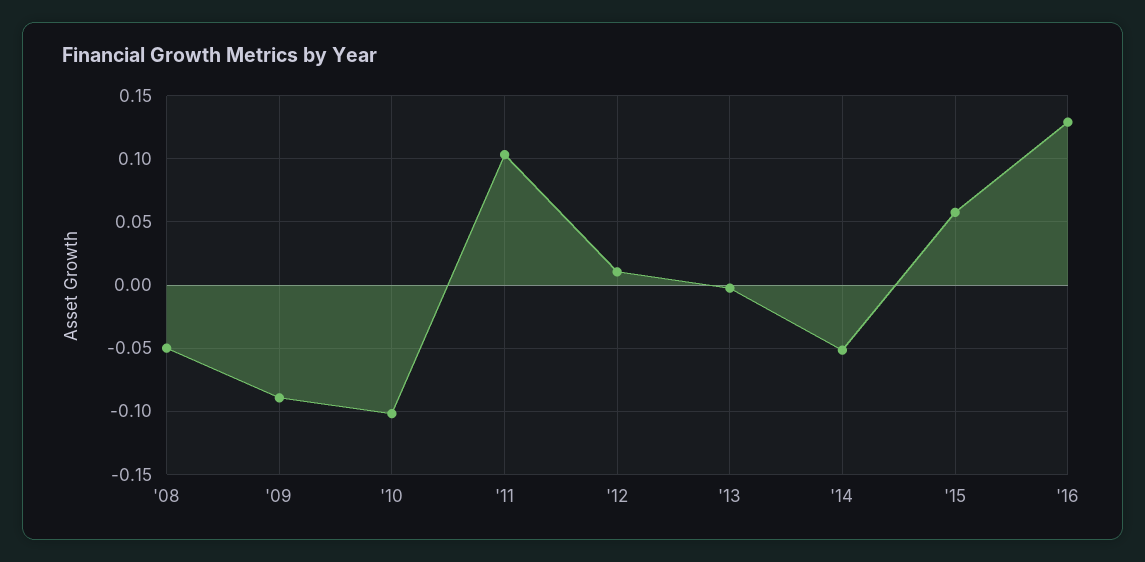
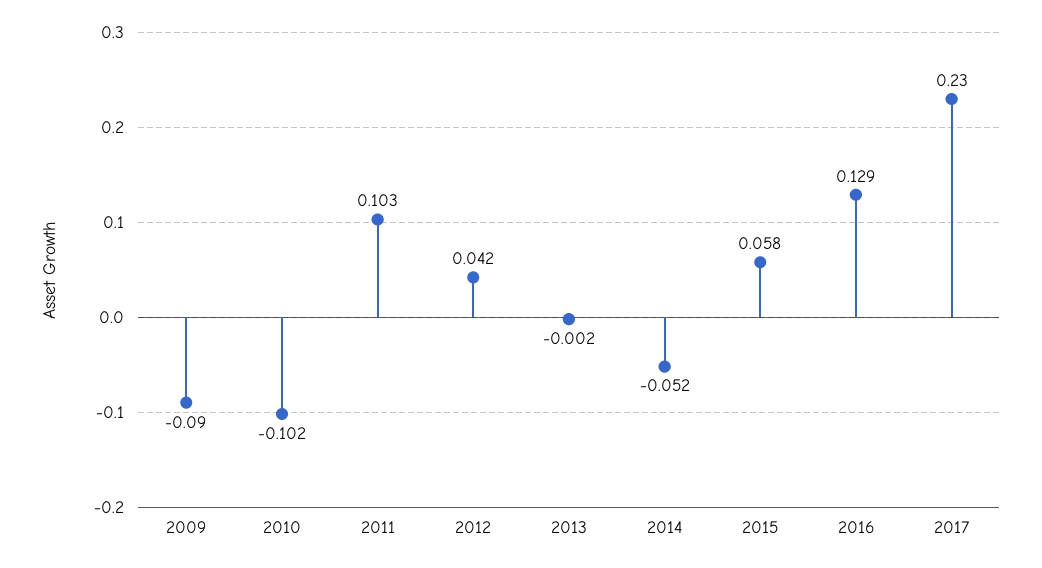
'08: -0.05 -> none
'12: 0.01 -> 0.042
2017: none -> 0.23

